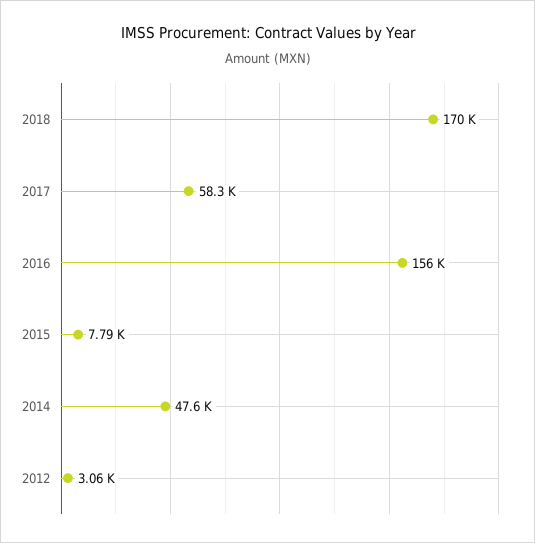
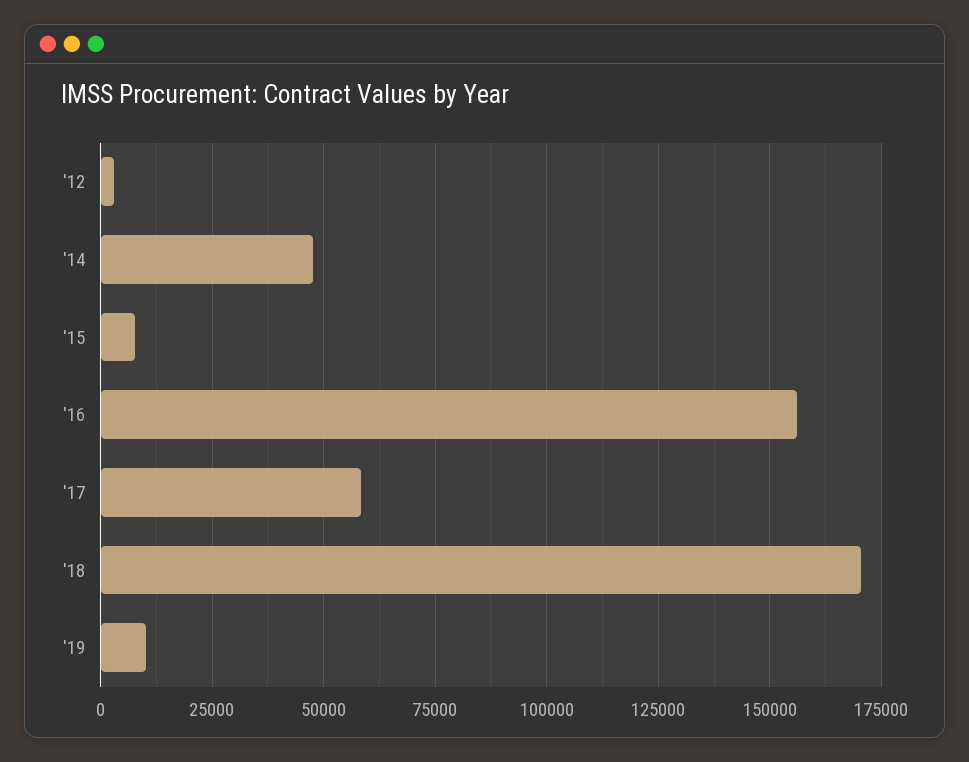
'19: none -> 10000

